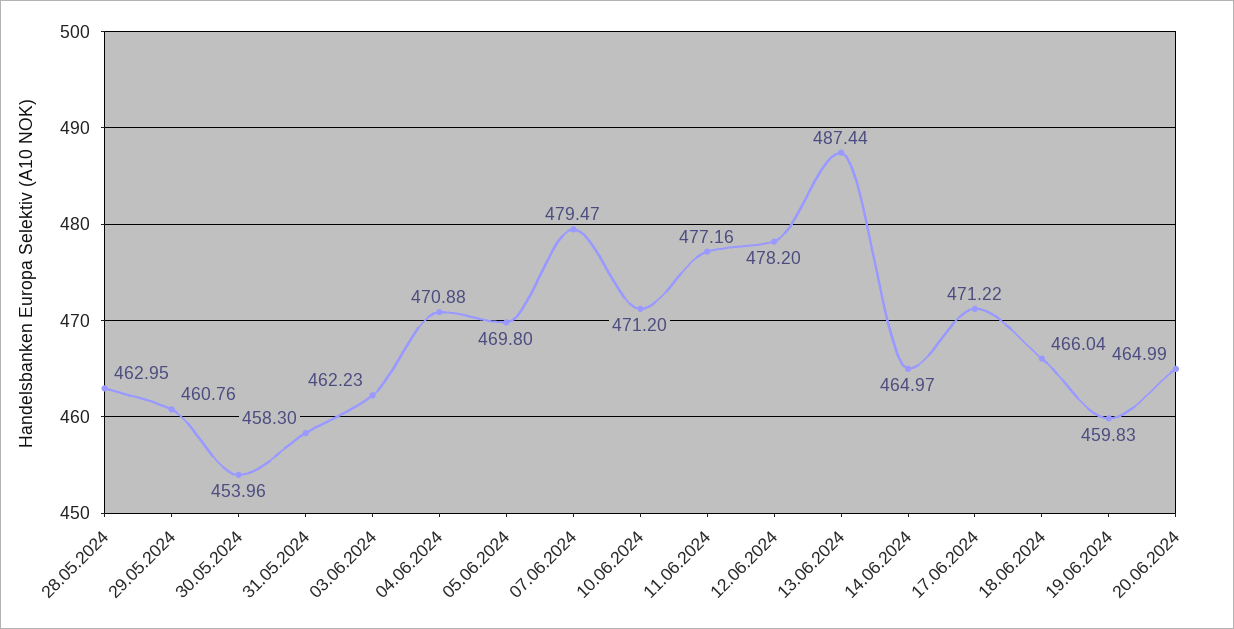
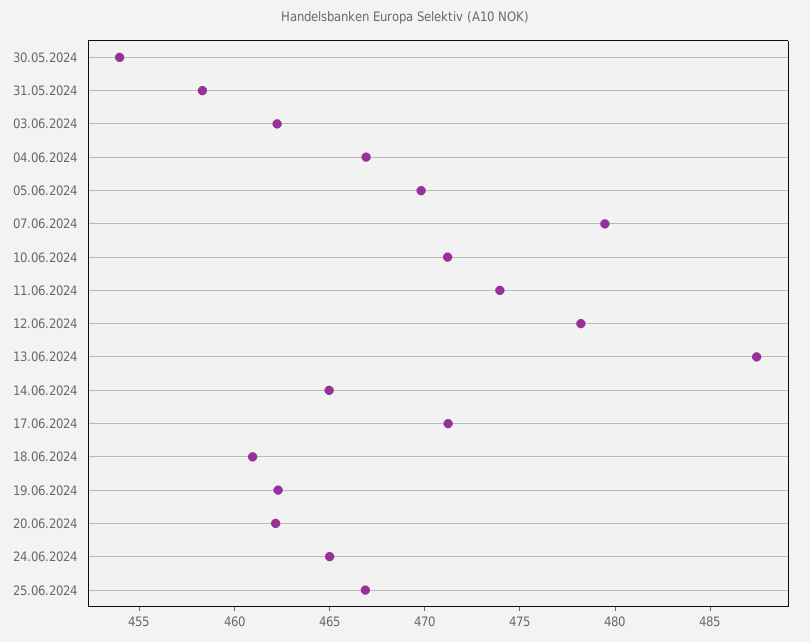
28.05.2024: 462.95 -> none
29.05.2024: 460.76 -> none
04.06.2024: 470.88 -> 467
11.06.2024: 477.16 -> 474
18.06.2024: 466.04 -> 461
19.06.2024: 459.83 -> 462
20.06.2024: 464.99 -> 462
24.06.2024: none -> 465
25.06.2024: none -> 467

